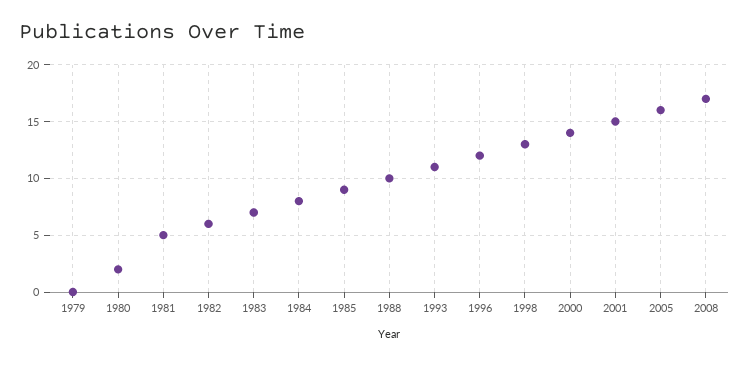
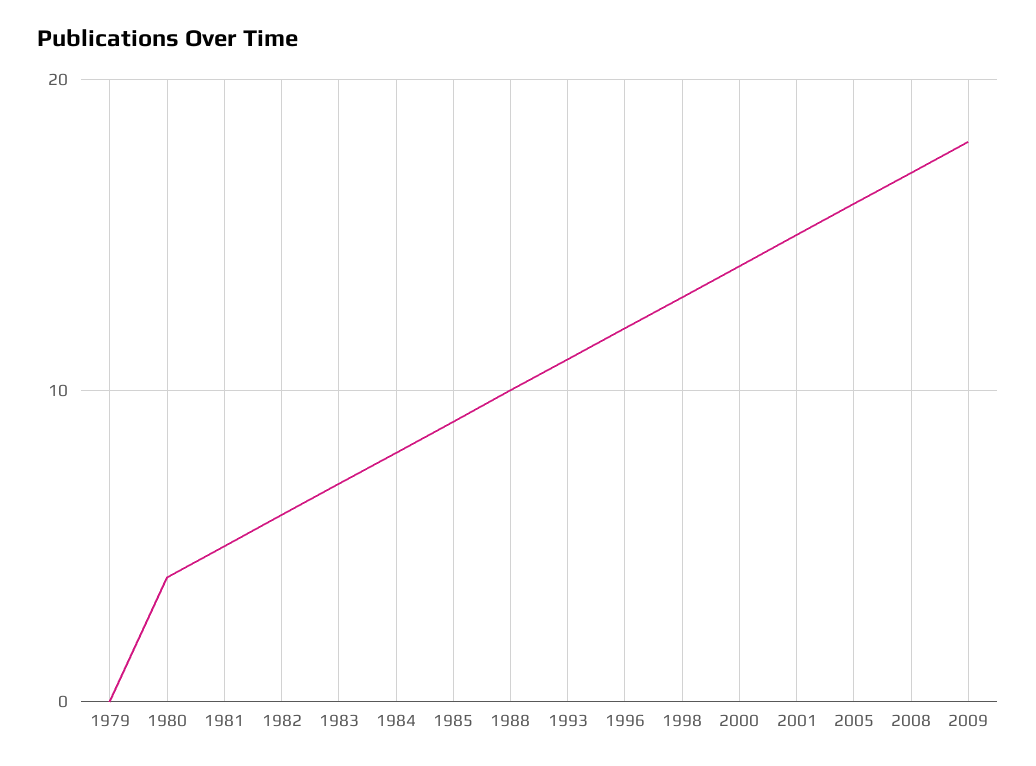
1980: 2 -> 4
2009: none -> 18

